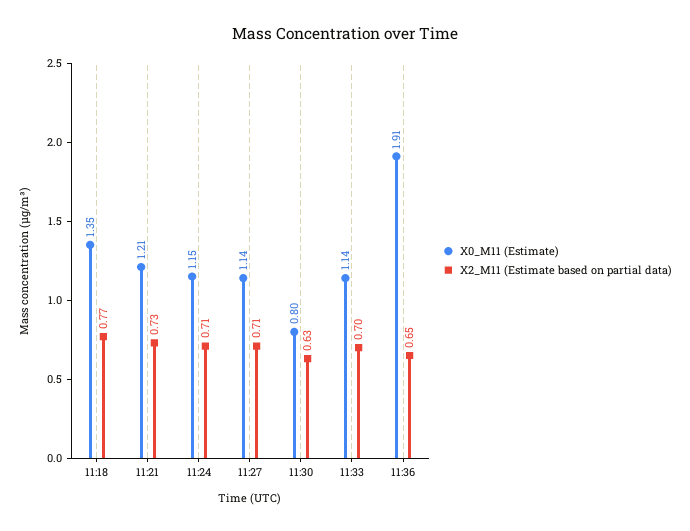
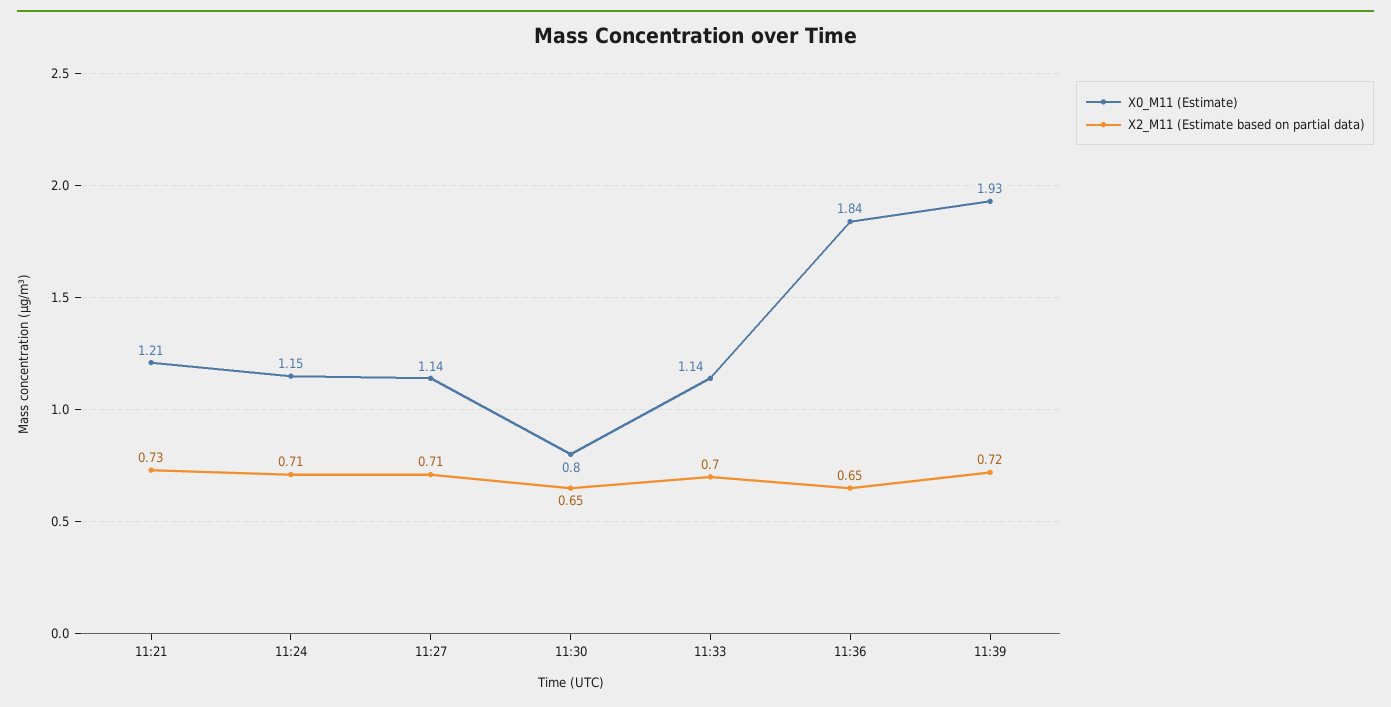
X0_M11 (Estimate), 11:18: 1.35 -> none
X2_M11 (Estimate based on partial data), 11:18: 0.77 -> none
X2_M11 (Estimate based on partial data), 11:30: 0.63 -> 0.65
X0_M11 (Estimate), 11:36: 1.91 -> 1.84
X0_M11 (Estimate), 11:39: none -> 1.93
X2_M11 (Estimate based on partial data), 11:39: none -> 0.72

